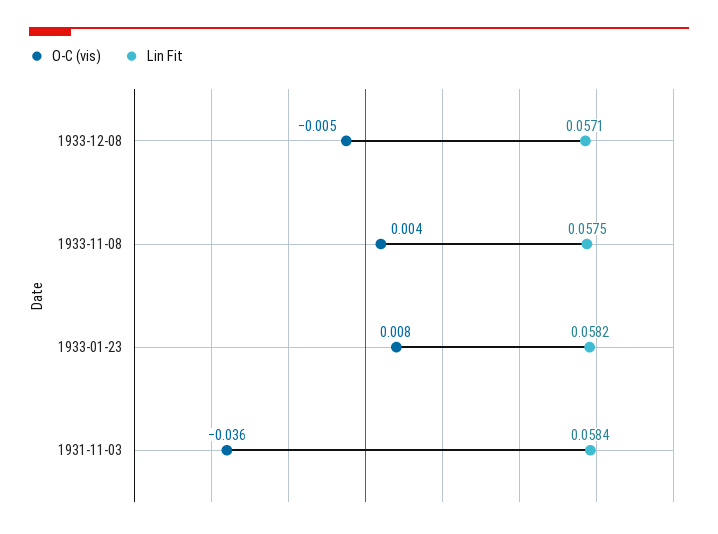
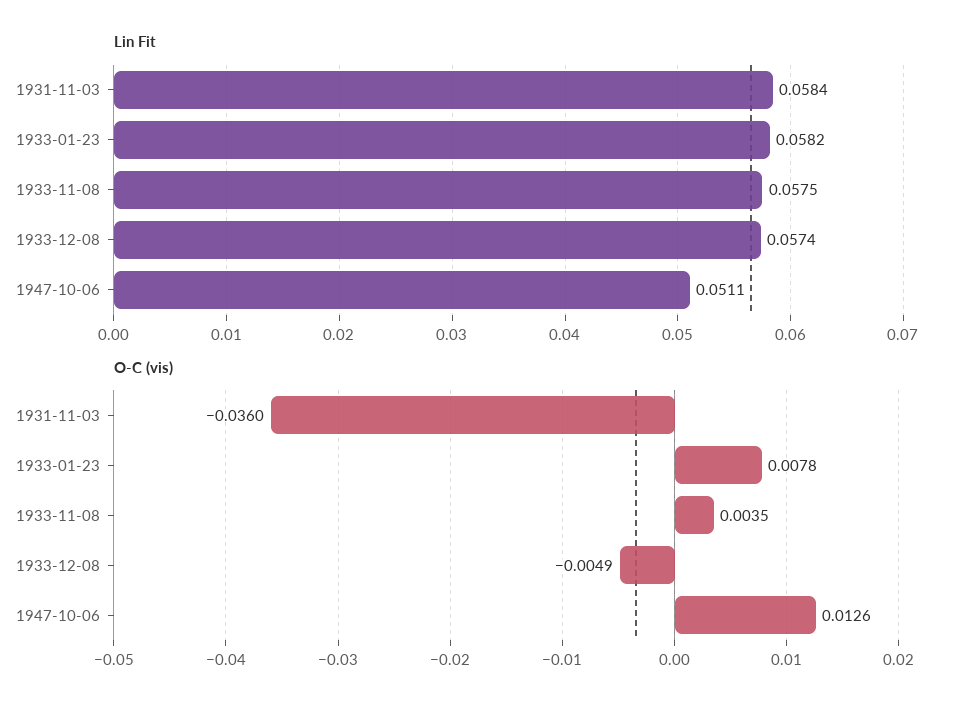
Lin Fit, 1933-12-08: 0.0571 -> 0.0574
Lin Fit, 1947-10-06: none -> 0.0511
O-C (vis), 1947-10-06: none -> 0.0126

